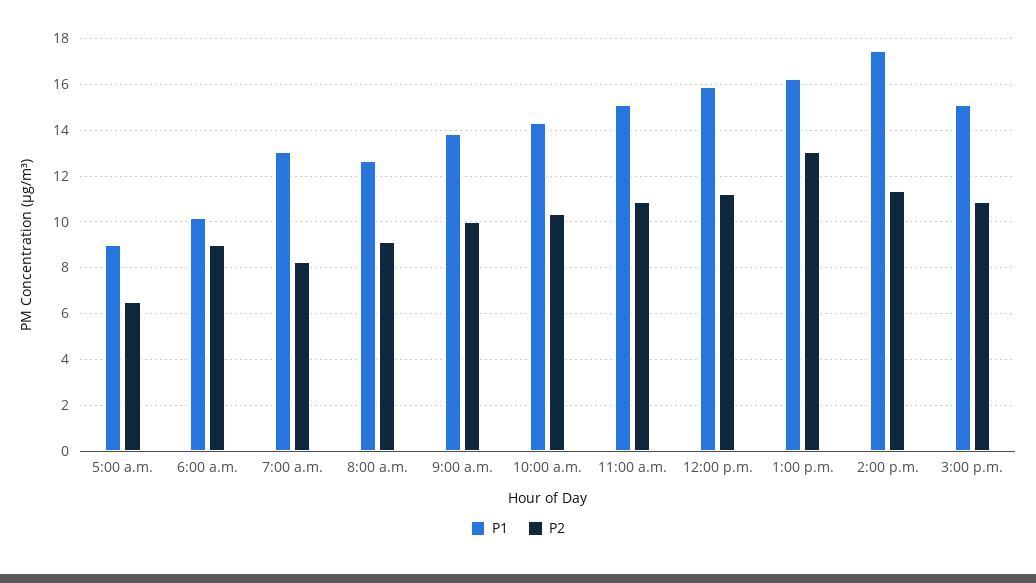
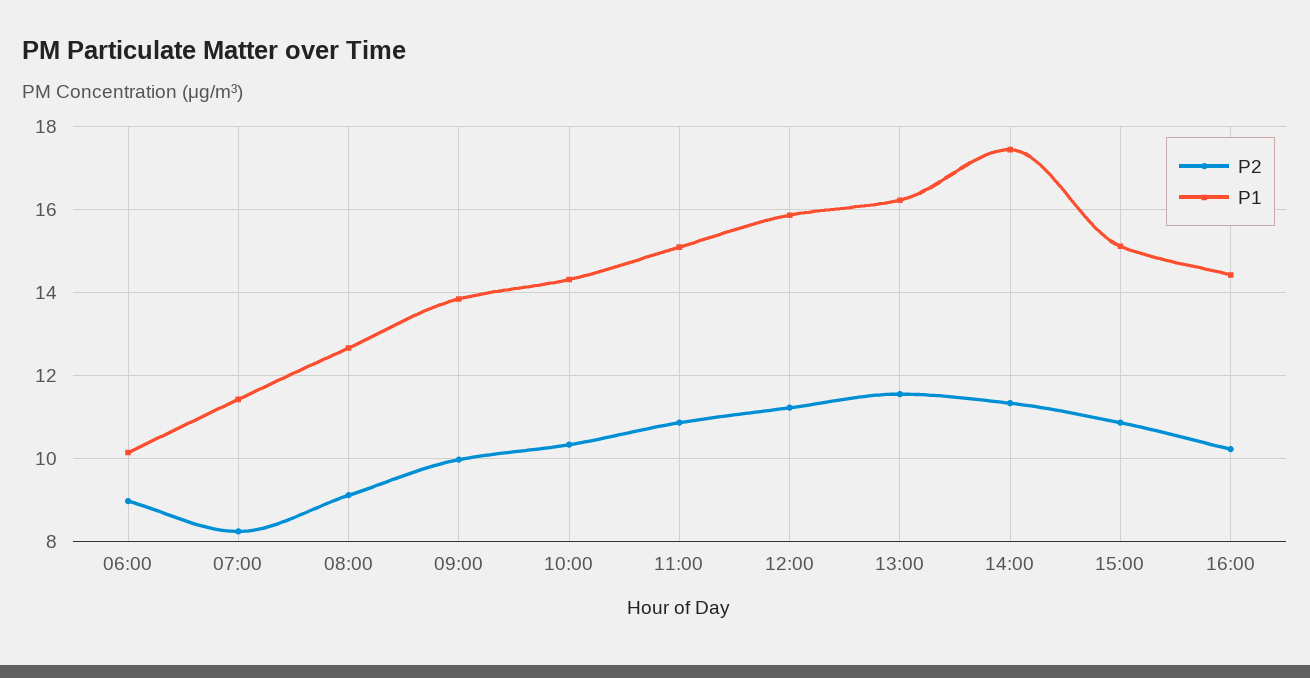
P1, 5:00 a.m.: 9 -> none
P2, 5:00 a.m.: 6.5 -> none
P1, 7:00 a.m.: 13 -> 11.4
P2, 1:00 p.m.: 13 -> 11.6
P2, 16:00: none -> 10.2
P1, 16:00: none -> 14.4

